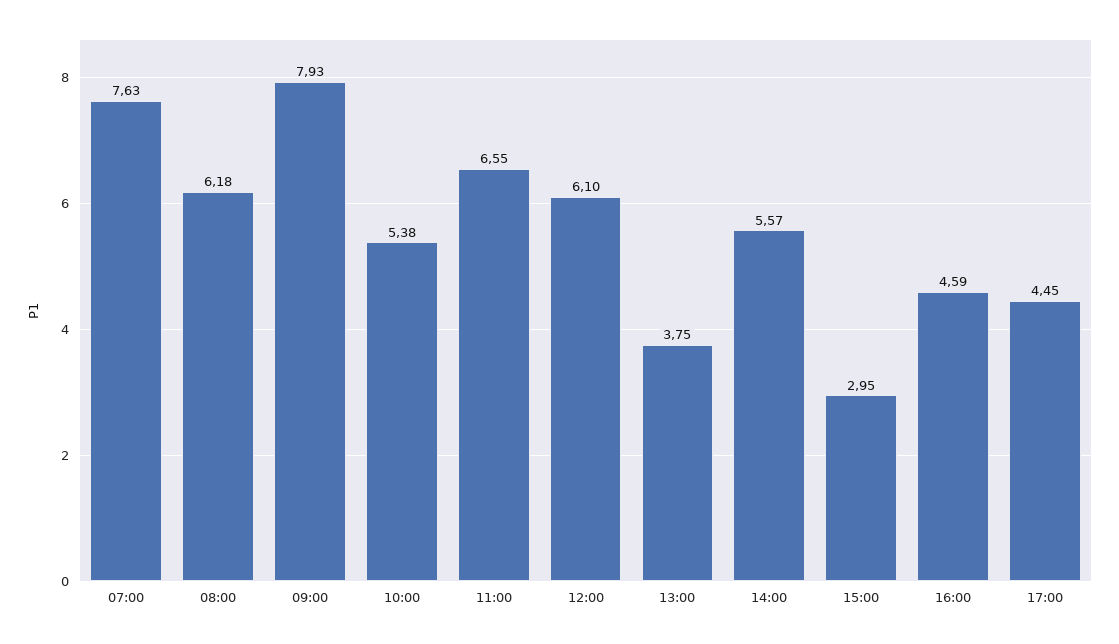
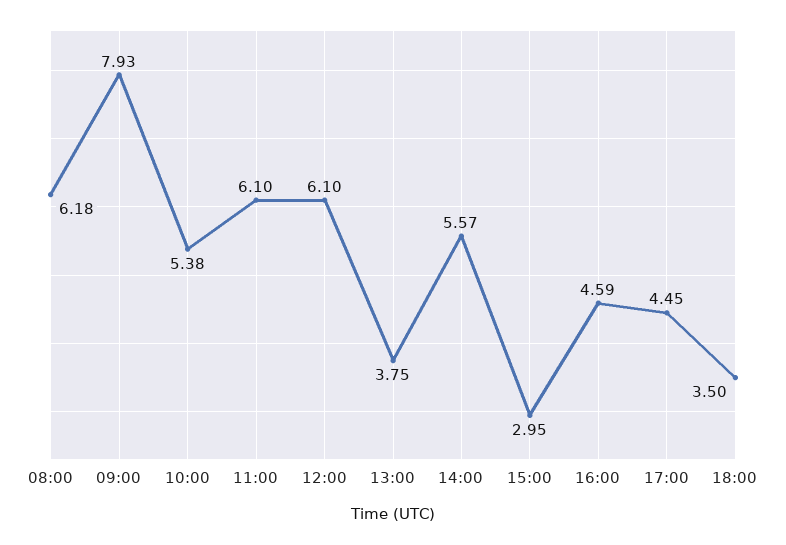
07:00: 7.63 -> none
11:00: 6.55 -> 6.1
18:00: none -> 3.5

